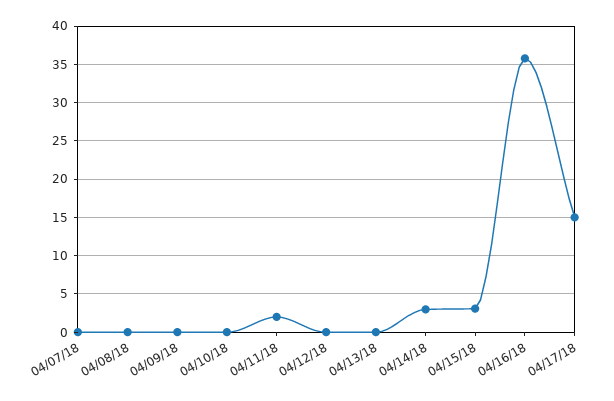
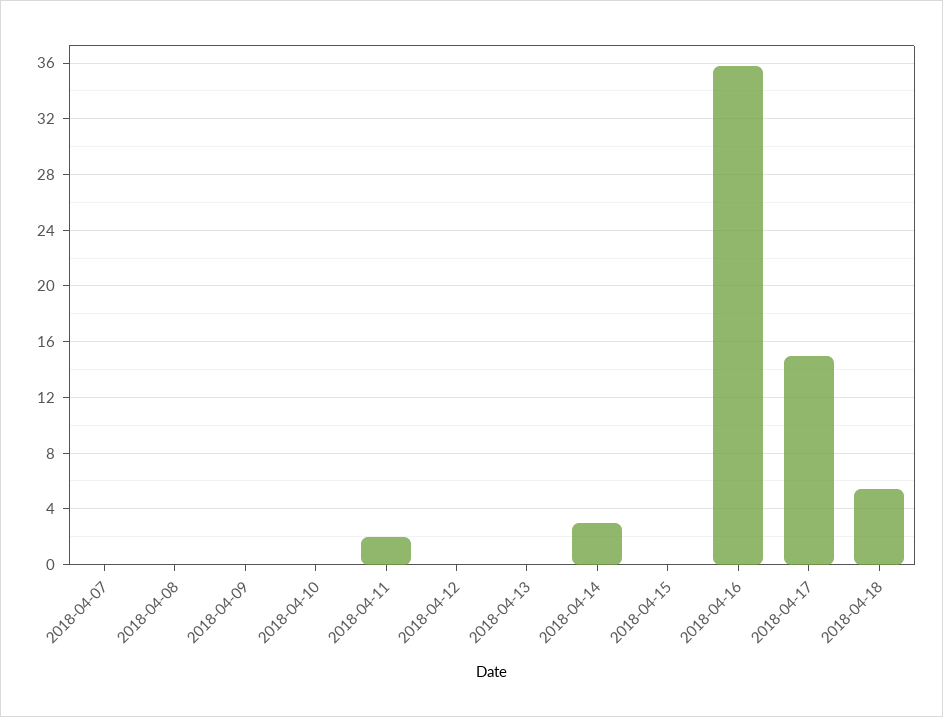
04/15/18: 3 -> 0
2018-04-18: none -> 5.5

